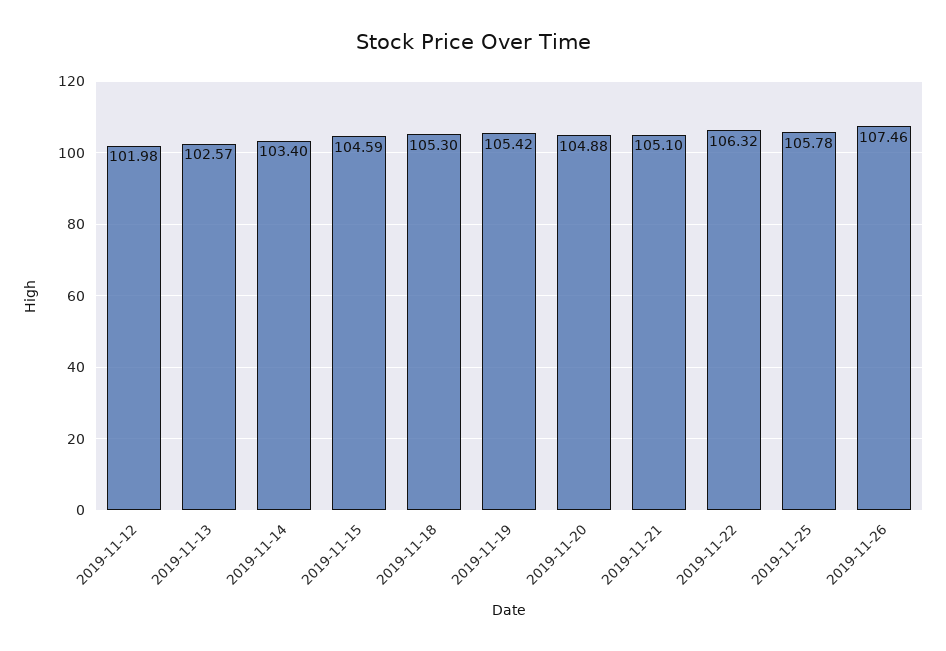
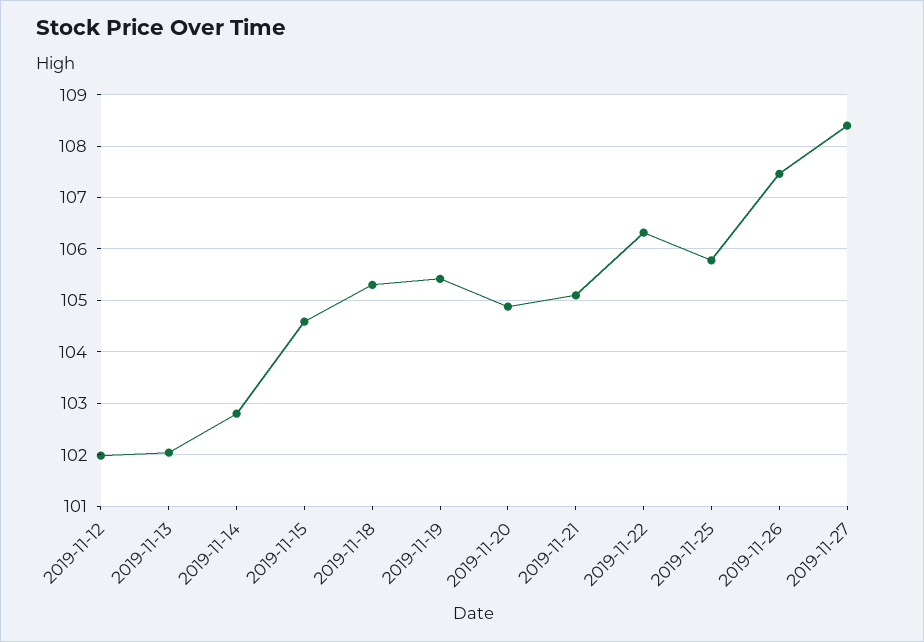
2019-11-13: 102.57 -> 102
2019-11-14: 103.4 -> 102.8
2019-11-27: none -> 108.4

